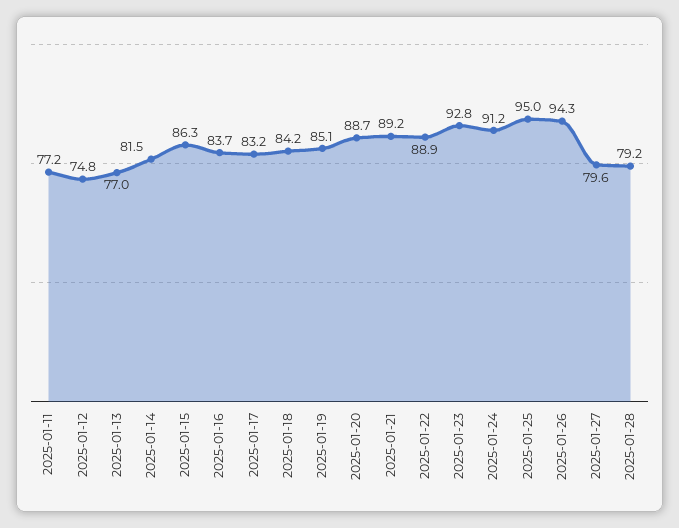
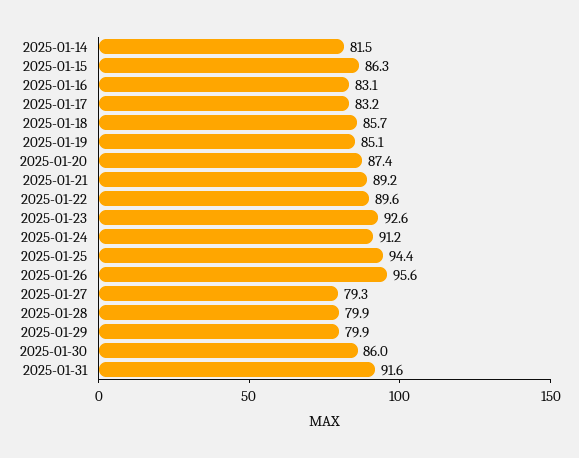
2025-01-11: 77.2 -> none
2025-01-12: 74.8 -> none
2025-01-13: 77 -> none
2025-01-16: 83.7 -> 83.1
2025-01-18: 84.2 -> 85.7
2025-01-20: 88.7 -> 87.4
2025-01-22: 88.9 -> 89.6
2025-01-23: 92.8 -> 92.6
2025-01-25: 95 -> 94.4
2025-01-26: 94.3 -> 95.6
2025-01-27: 79.6 -> 79.3
2025-01-28: 79.2 -> 79.9
2025-01-29: none -> 79.9
2025-01-30: none -> 86
2025-01-31: none -> 91.6

